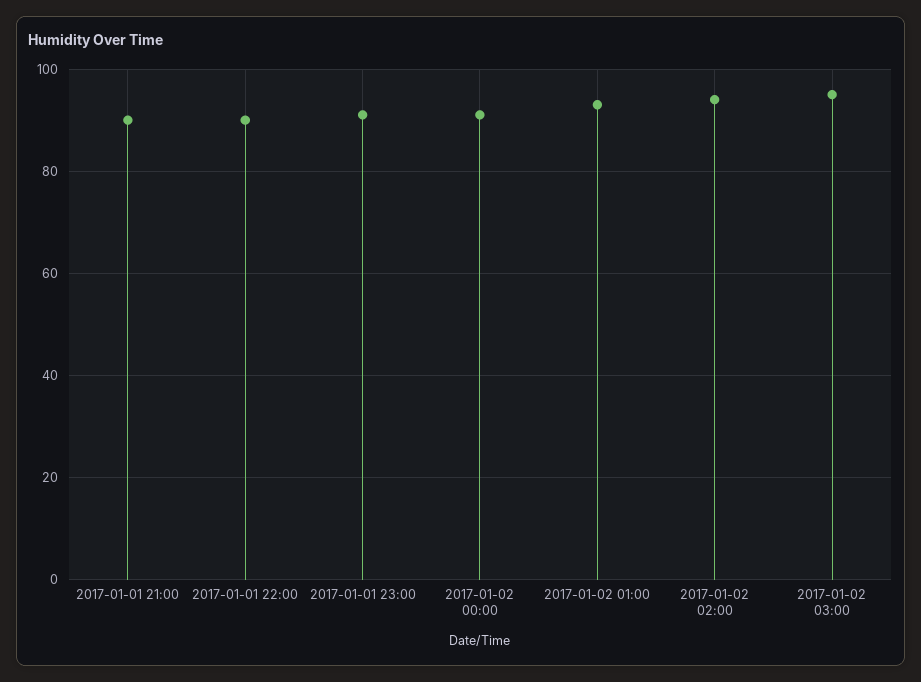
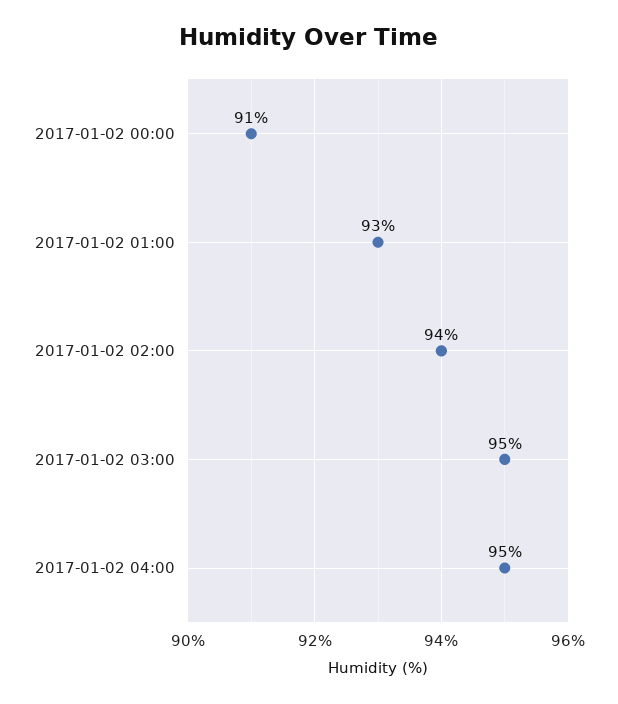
2017-01-01 21:00: 90 -> none
2017-01-01 22:00: 90 -> none
2017-01-01 23:00: 90 -> none
2017-01-02 04:00: none -> 95

